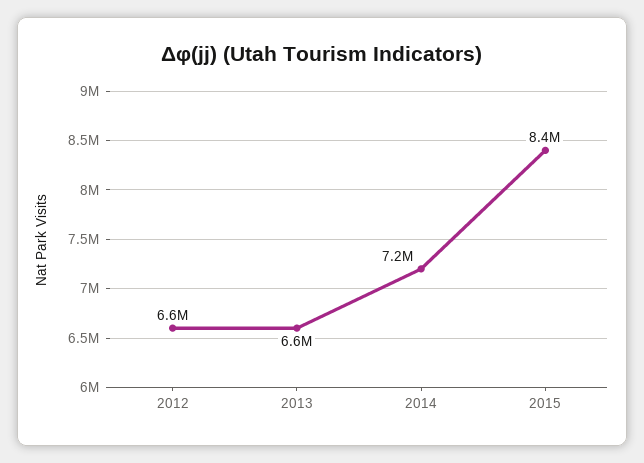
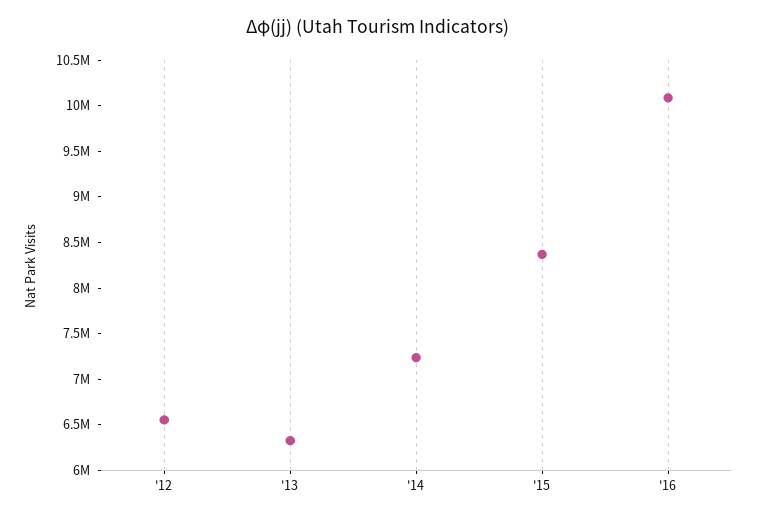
2013: 6600000 -> 6300000
'16: none -> 10100000

